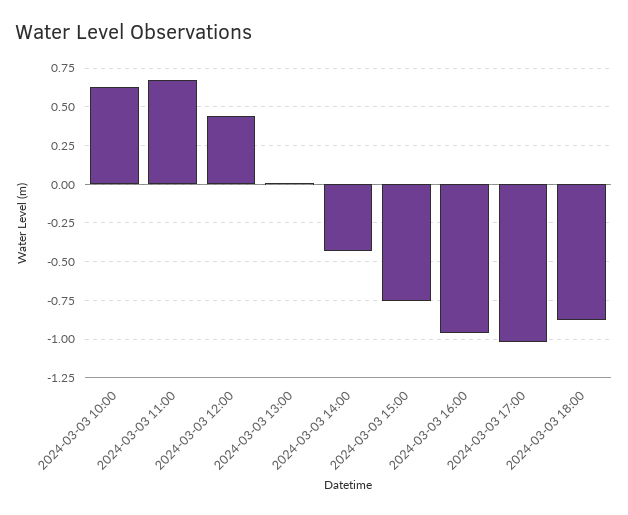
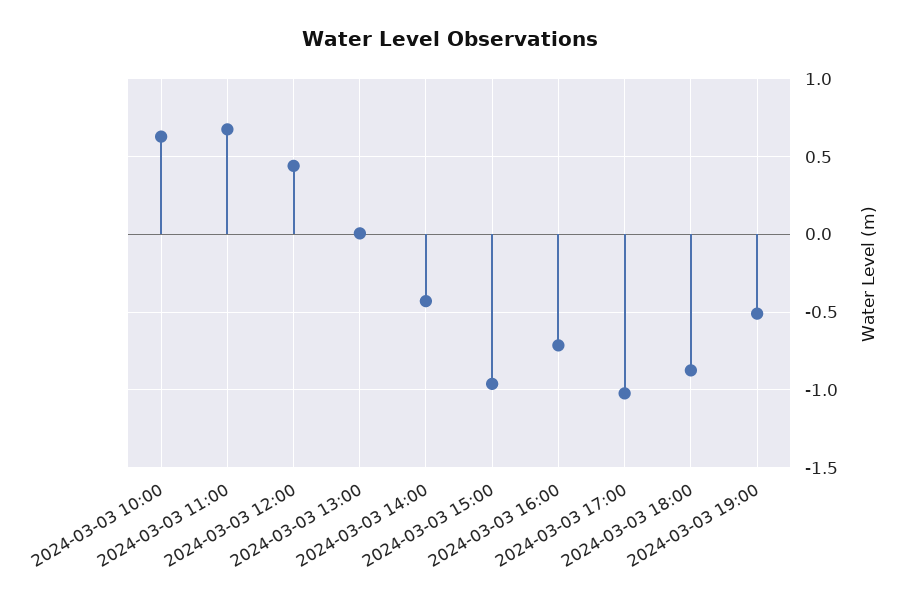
2024-03-03 15:00: -0.75 -> -0.95
2024-03-03 16:00: -0.95 -> -0.7
2024-03-03 19:00: none -> -0.5

